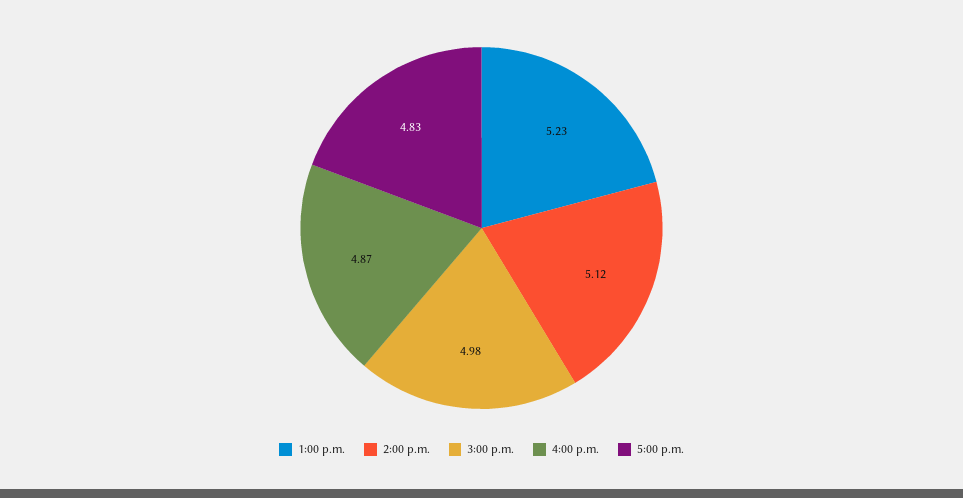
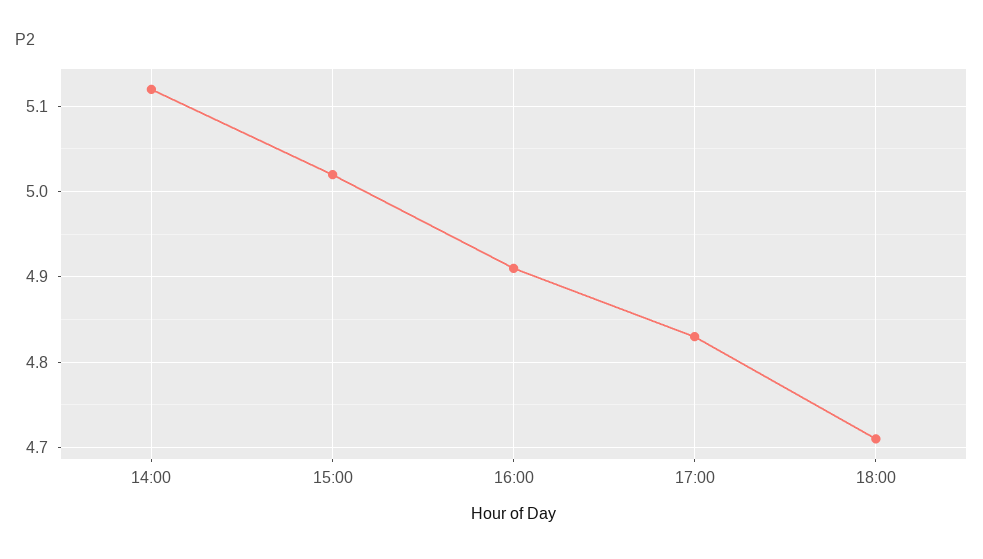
1:00 p.m.: 5.23 -> none
3:00 p.m.: 4.98 -> 5.02
4:00 p.m.: 4.87 -> 4.91
18:00: none -> 4.71

